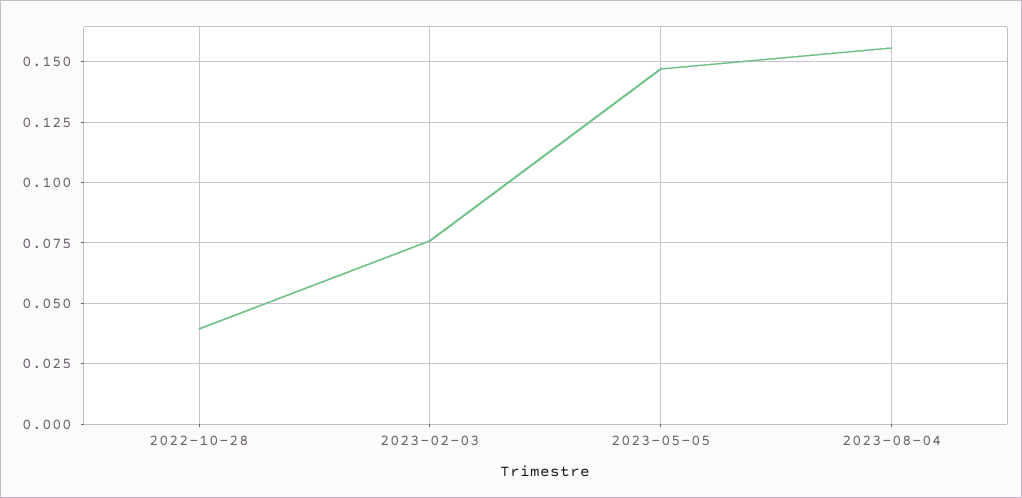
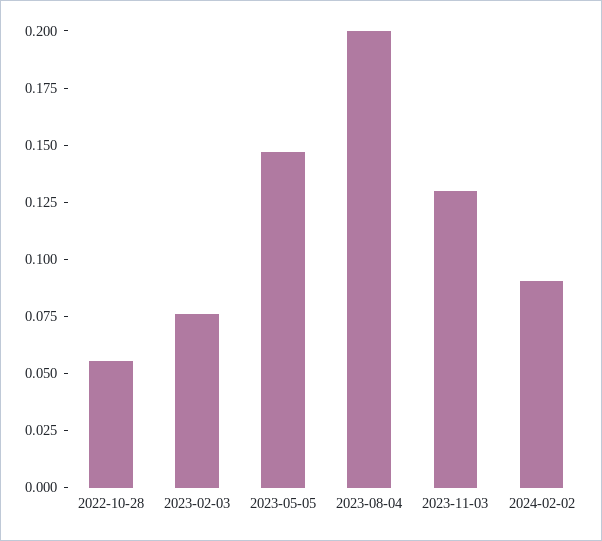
2022-10-28: 0.04 -> 0.055
2023-08-04: 0.155 -> 0.2
2023-11-03: none -> 0.13
2024-02-02: none -> 0.09

